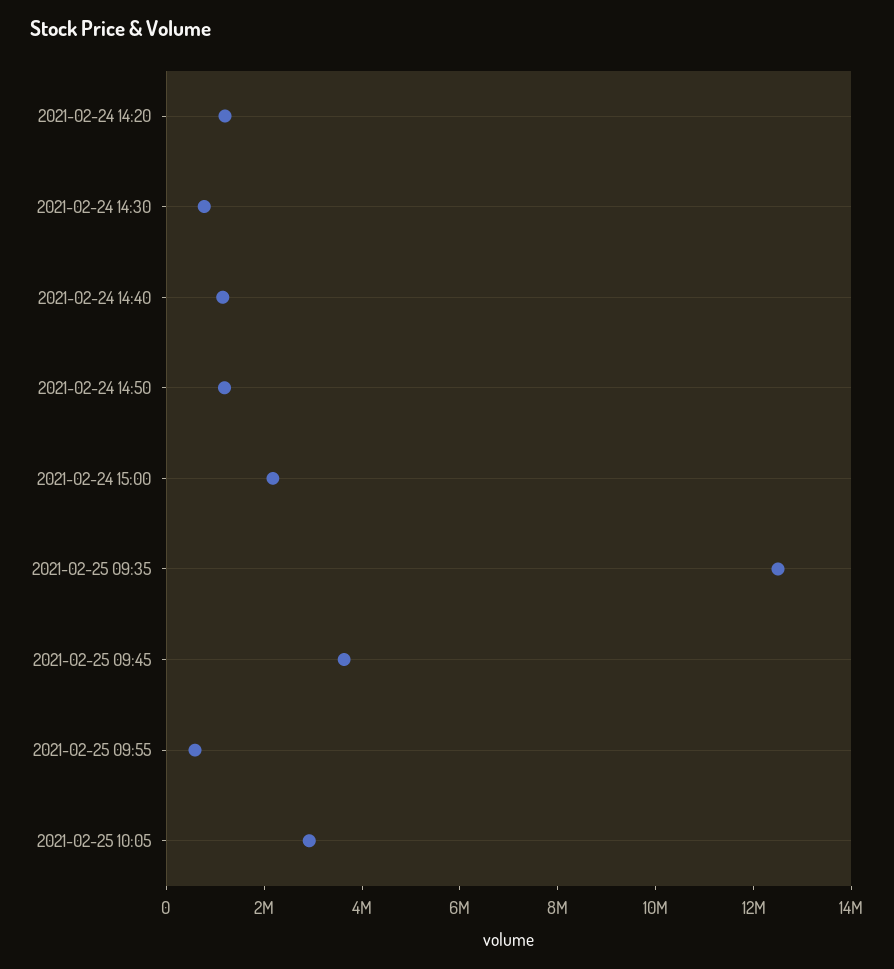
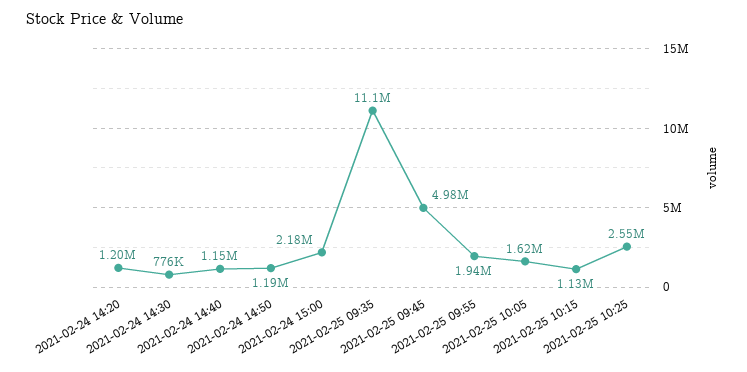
2021-02-25 09:35: 12500000 -> 11100000
2021-02-25 09:45: 3500000 -> 4980000
2021-02-25 09:55: 500000 -> 1940000
2021-02-25 10:05: 3000000 -> 1620000
2021-02-25 10:15: none -> 1130000
2021-02-25 10:25: none -> 2550000

